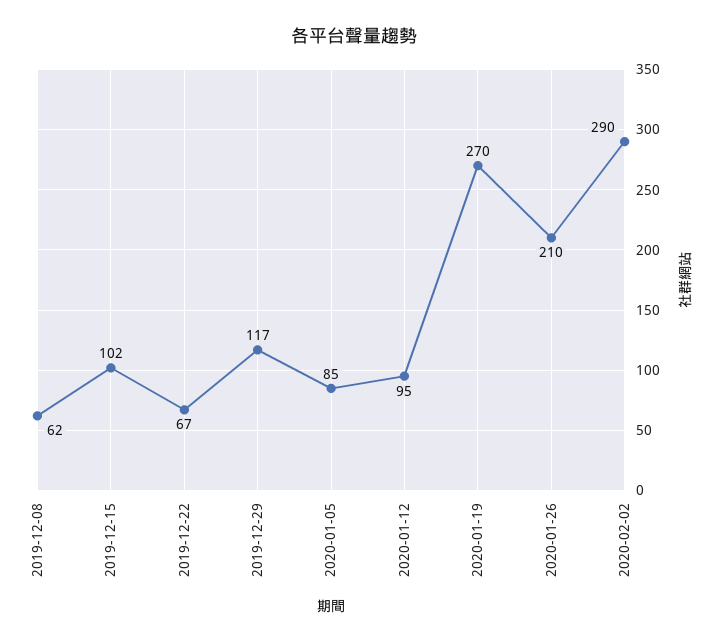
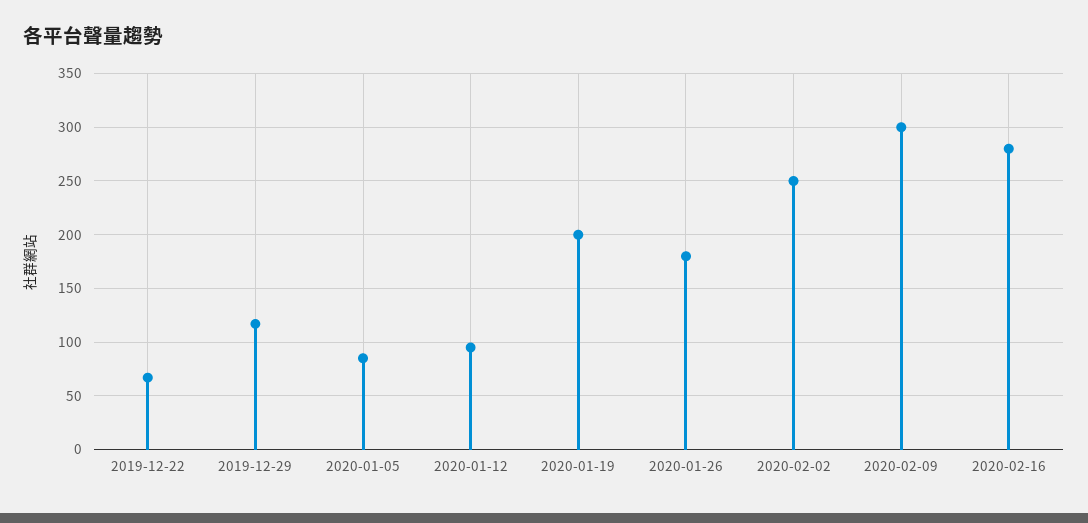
2019-12-08: 62 -> none
2019-12-15: 102 -> none
2020-01-19: 270 -> 200
2020-01-26: 210 -> 180
2020-02-02: 290 -> 250
2020-02-09: none -> 300
2020-02-16: none -> 280

